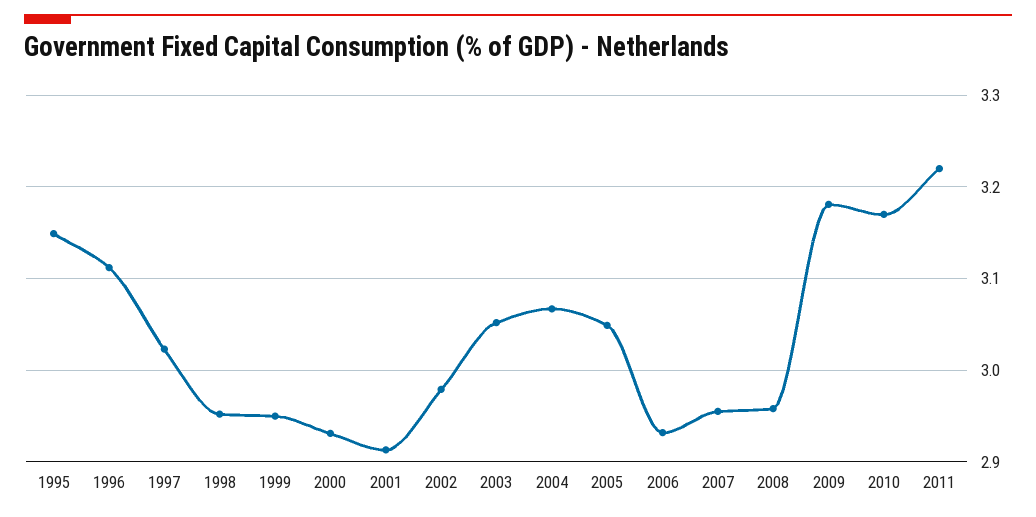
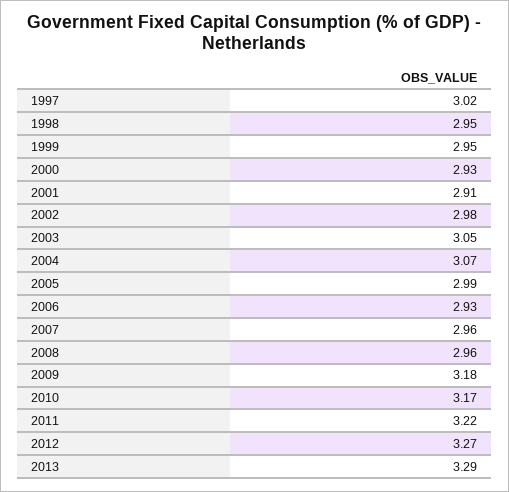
1995: 3.15 -> none
1996: 3.11 -> none
2005: 3.05 -> 2.99
2012: none -> 3.27
2013: none -> 3.29

